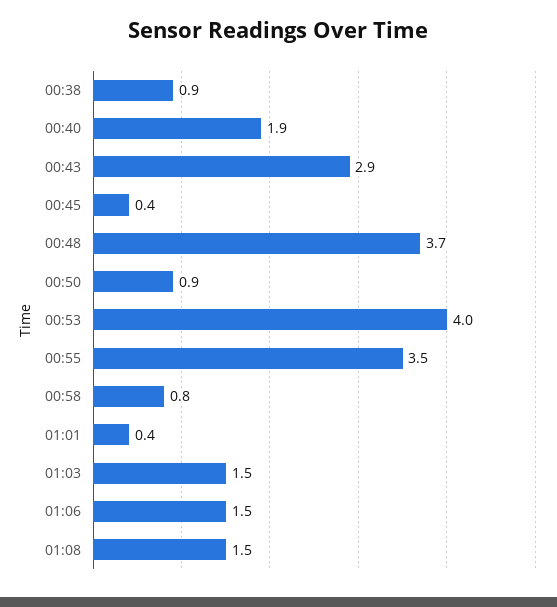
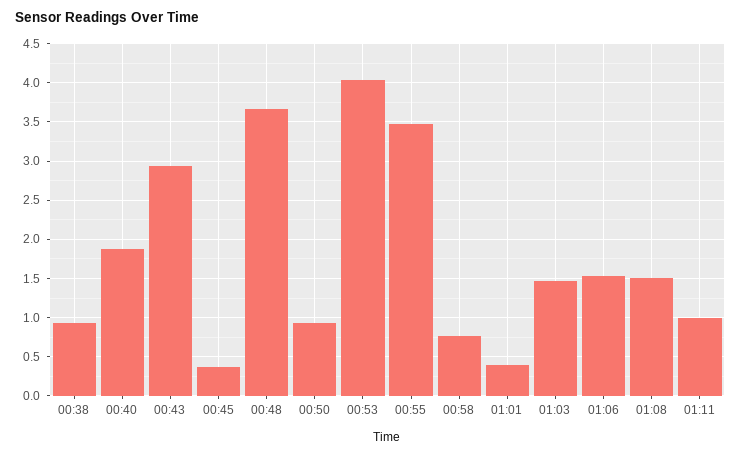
01:11: none -> 1

